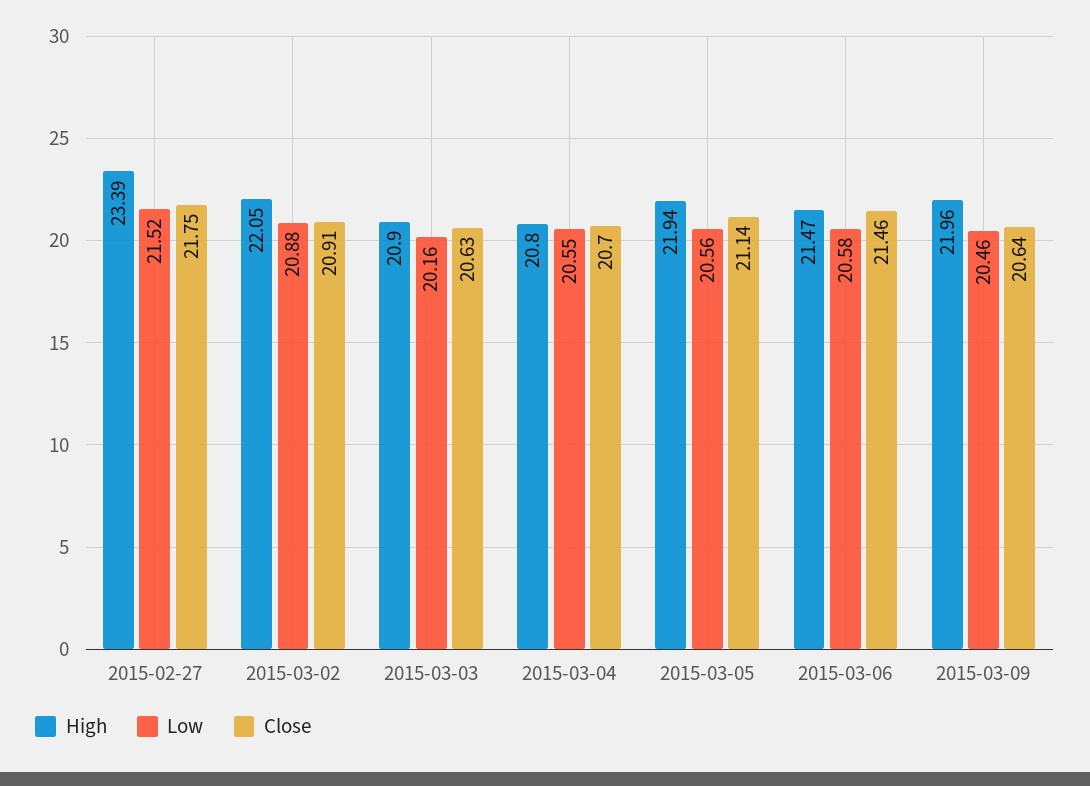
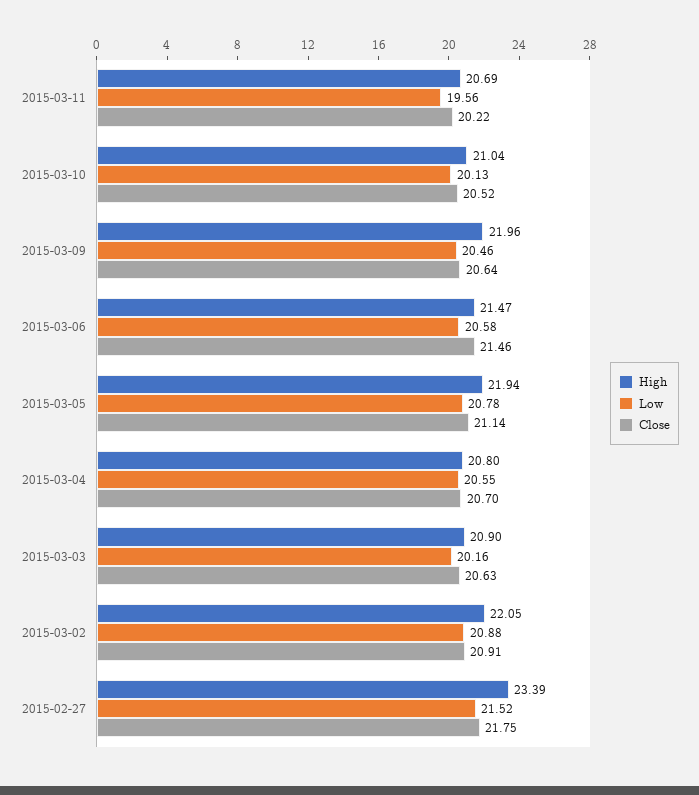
Low, 2015-03-05: 20.56 -> 20.78
High, 2015-03-11: none -> 20.69
Low, 2015-03-11: none -> 19.56
Close, 2015-03-11: none -> 20.22
High, 2015-03-10: none -> 21.04
Low, 2015-03-10: none -> 20.13
Close, 2015-03-10: none -> 20.52

